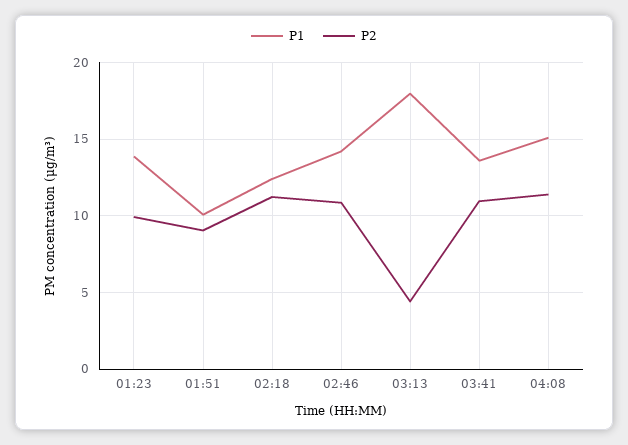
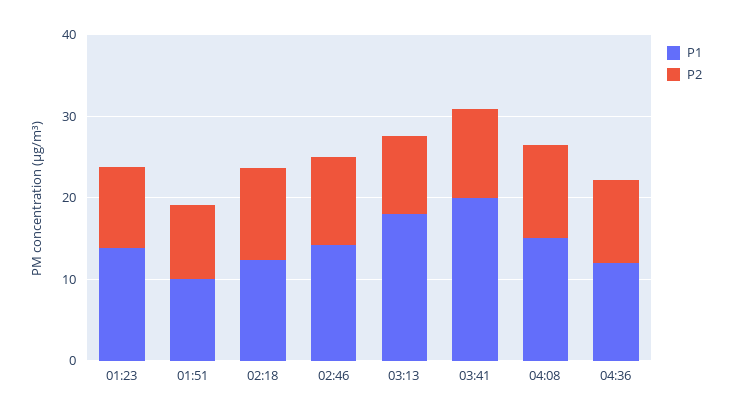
P2, 03:13: 4.5 -> 10
P1, 03:41: 13.5 -> 20
P1, 04:36: none -> 12
P2, 04:36: none -> 10

